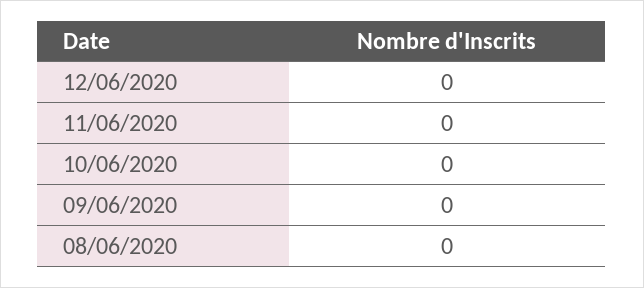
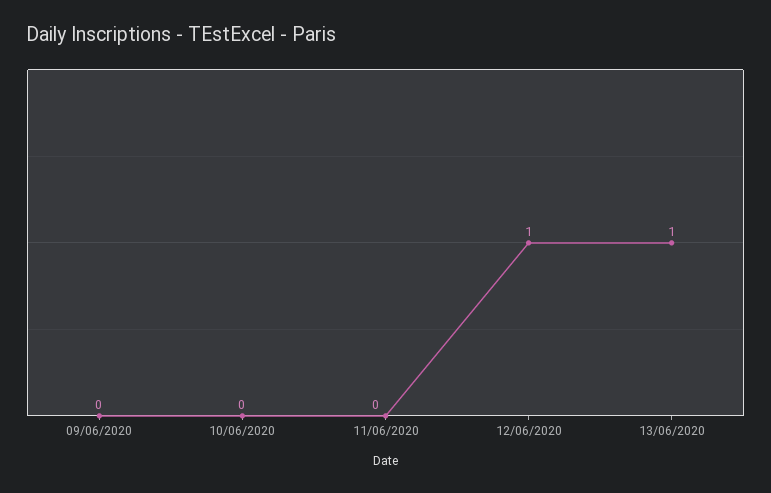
12/06/2020: 0 -> 1
08/06/2020: 0 -> none
13/06/2020: none -> 1

